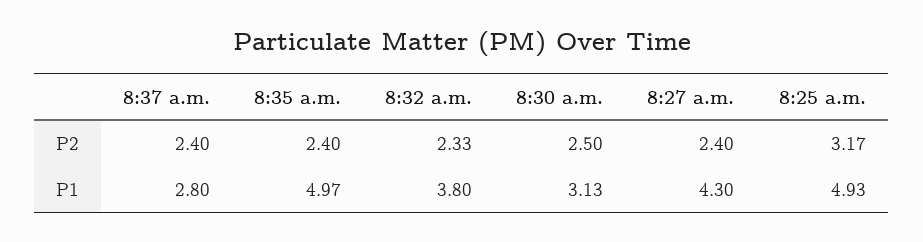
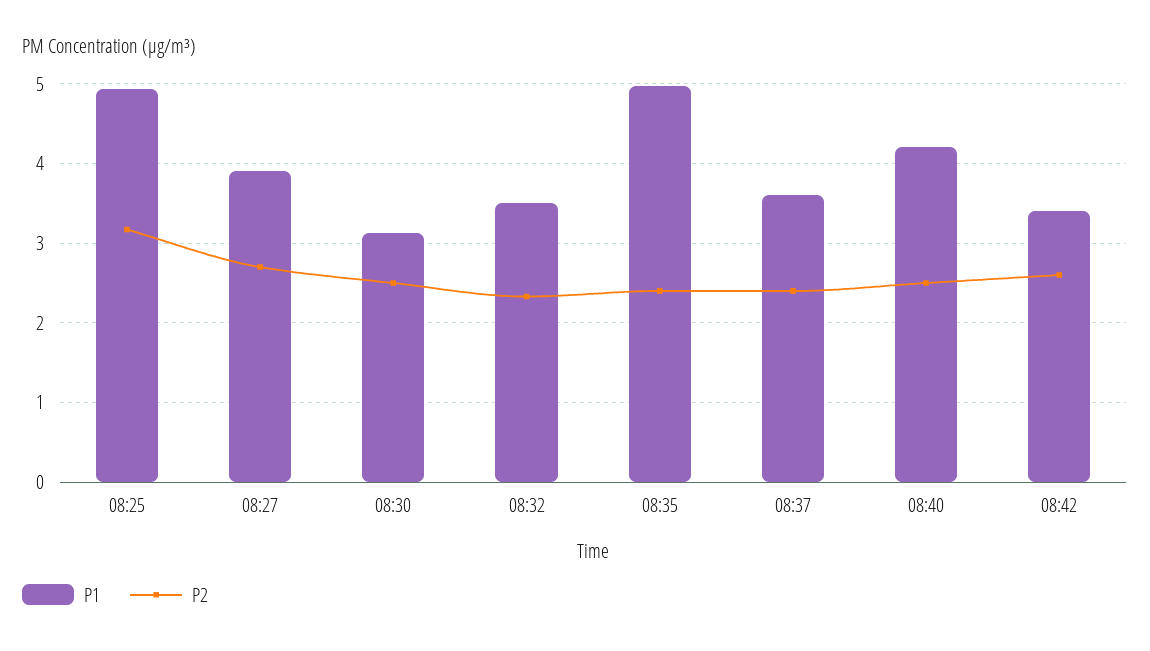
P2, 8:27 a.m.: 2.4 -> 2.7
P1, 8:37 a.m.: 2.8 -> 3.6
P1, 8:32 a.m.: 3.8 -> 3.5
P1, 8:27 a.m.: 4.3 -> 3.9
P1, 08:40: none -> 4.2
P2, 08:40: none -> 2.5
P1, 08:42: none -> 3.4
P2, 08:42: none -> 2.6

